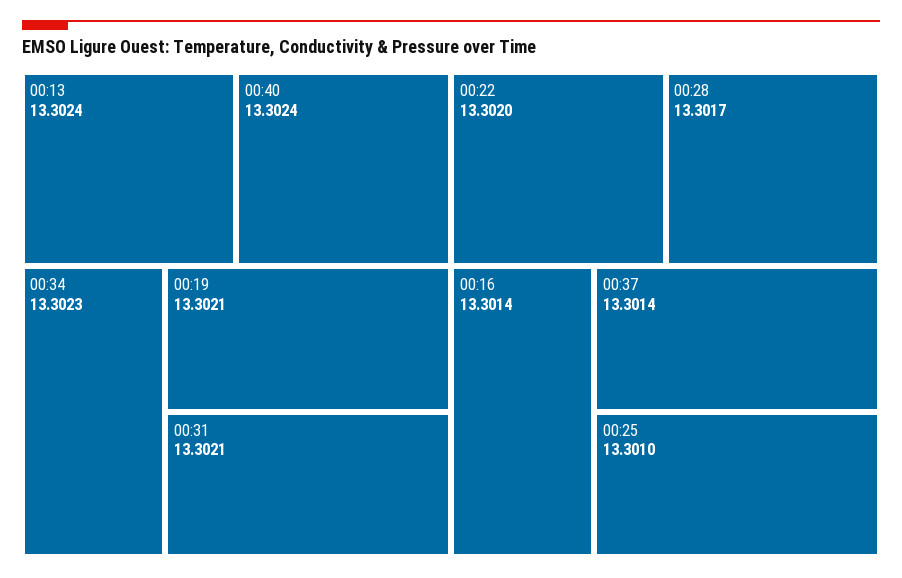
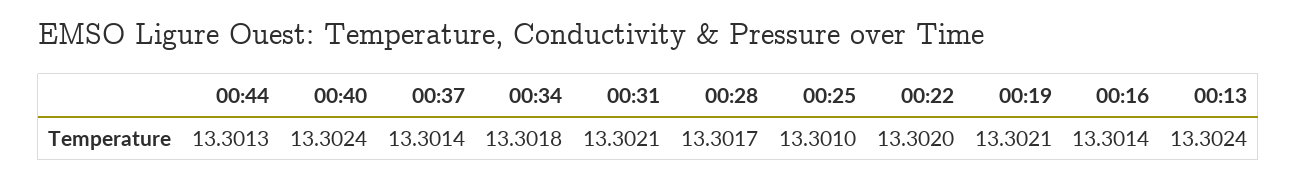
00:34: 13.3023 -> 13.3018
00:44: none -> 13.3013

